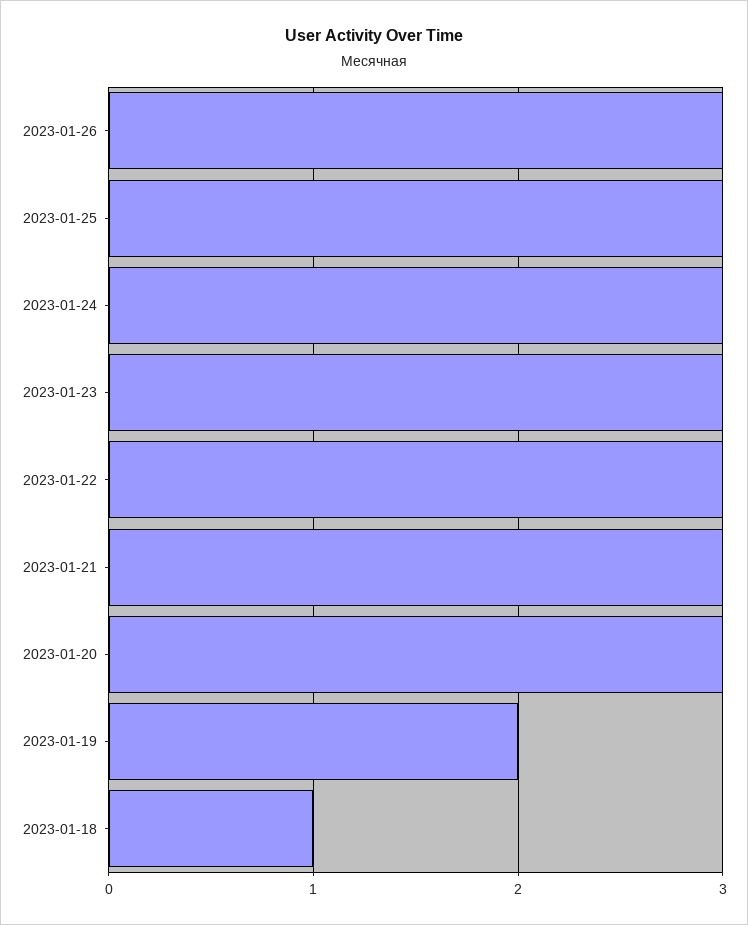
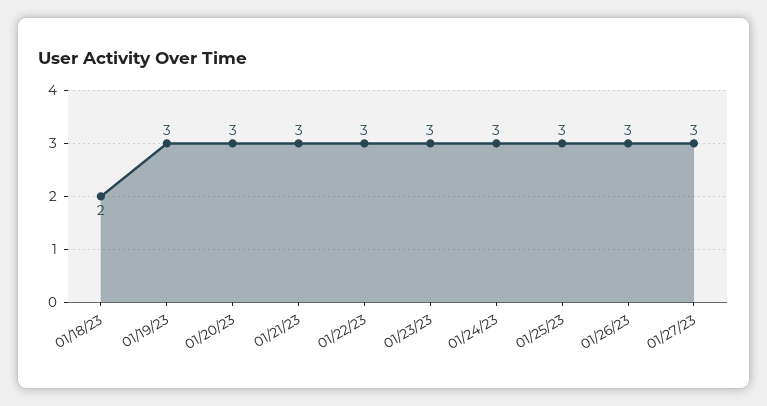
2023-01-19: 2 -> 3
2023-01-18: 1 -> 2
01/27/23: none -> 3

